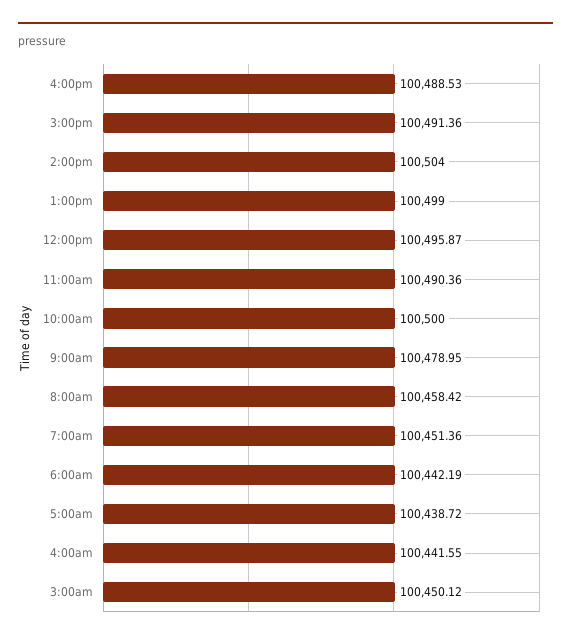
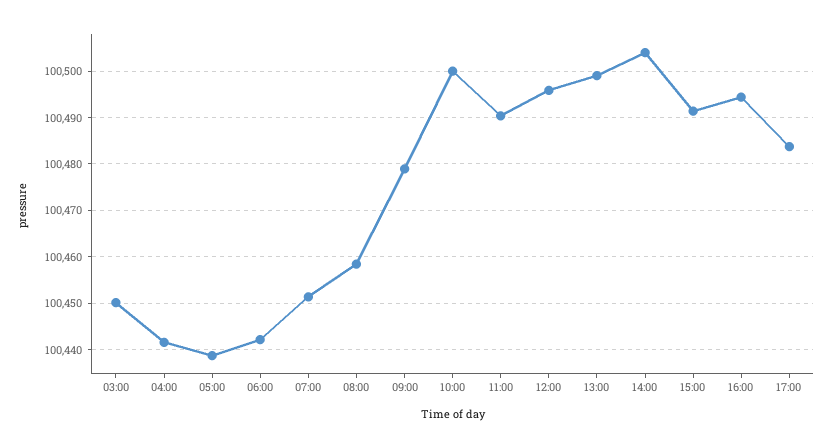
4:00pm: 100488.53 -> 100494
17:00: none -> 100484

